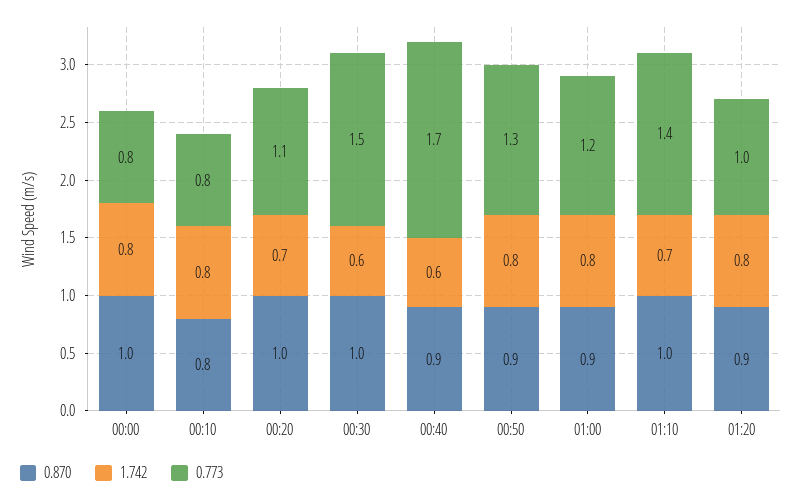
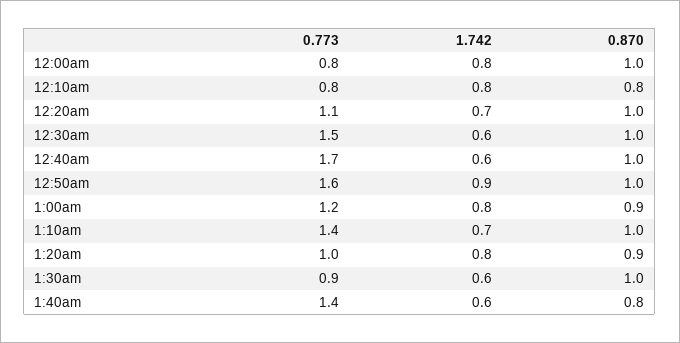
0.870, 00:40: 0.9 -> 1
0.870, 00:50: 0.9 -> 1
1.742, 00:50: 0.8 -> 0.9
0.773, 00:50: 1.3 -> 1.6
0.773, 1:30am: none -> 0.9
1.742, 1:30am: none -> 0.6
0.870, 1:30am: none -> 1
0.773, 1:40am: none -> 1.4
1.742, 1:40am: none -> 0.6
0.870, 1:40am: none -> 0.8

